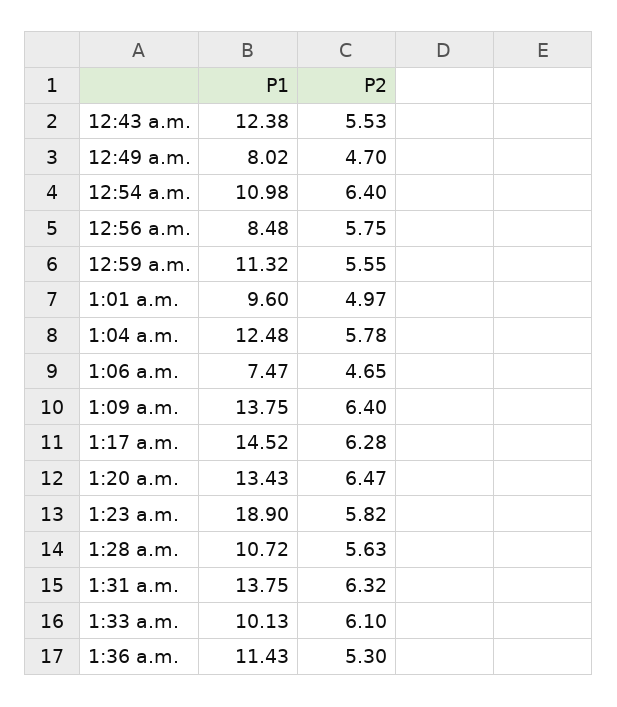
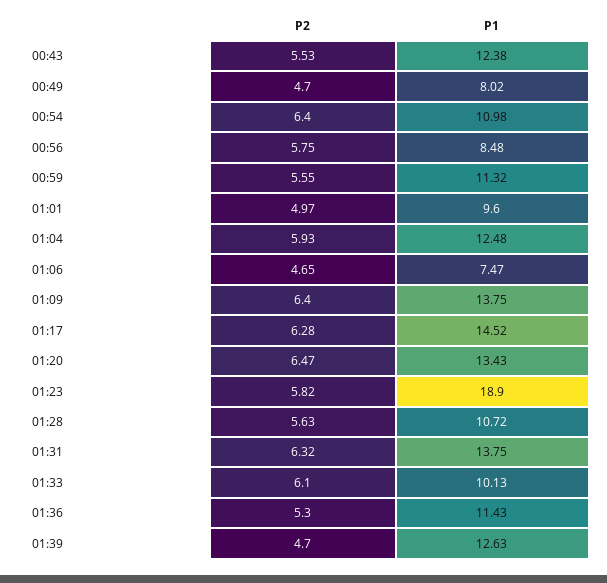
P2, 1:04 a.m.: 5.78 -> 5.93
P2, 01:39: none -> 4.7
P1, 01:39: none -> 12.63

